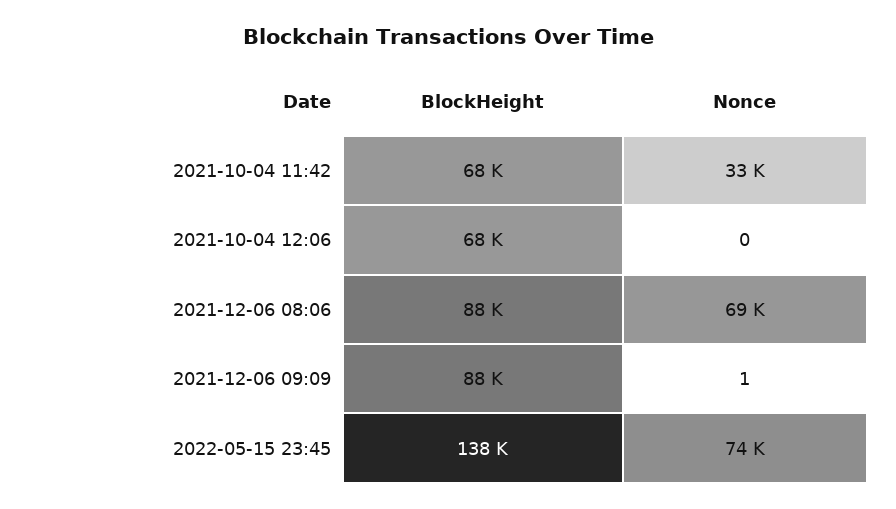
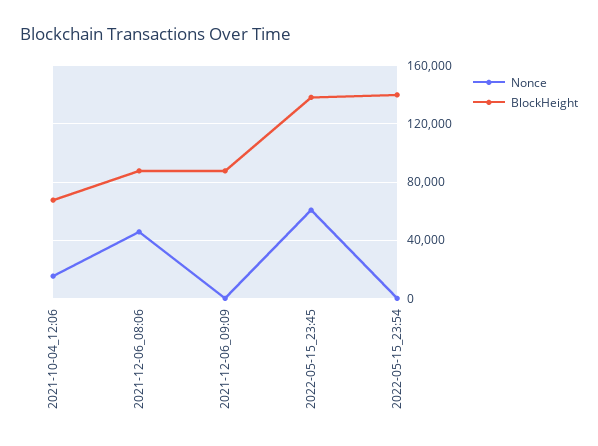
BlockHeight, 2021-10-04 11:42: 68000 -> none
Nonce, 2021-10-04 11:42: 33000 -> none
Nonce, 2021-10-04 12:06: 0 -> 15000
Nonce, 2021-12-06 08:06: 69000 -> 45000
Nonce, 2022-05-15 23:45: 74000 -> 60000
Nonce, 2022-05-15_23:54: none -> 0
BlockHeight, 2022-05-15_23:54: none -> 140000

